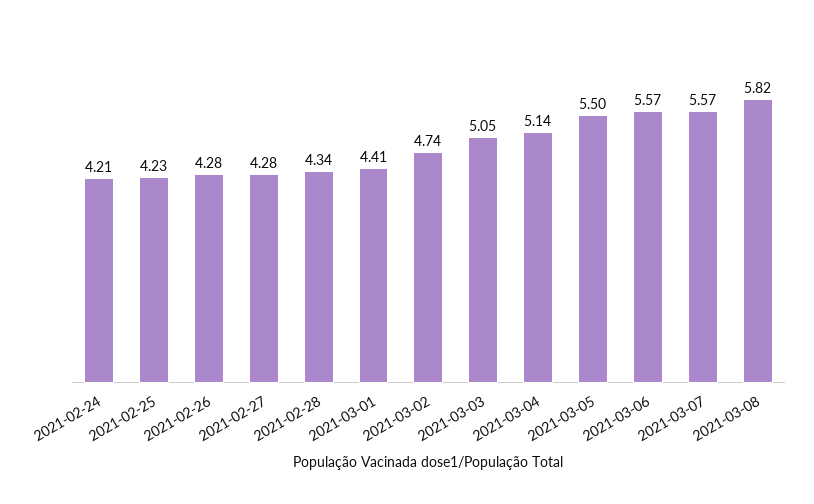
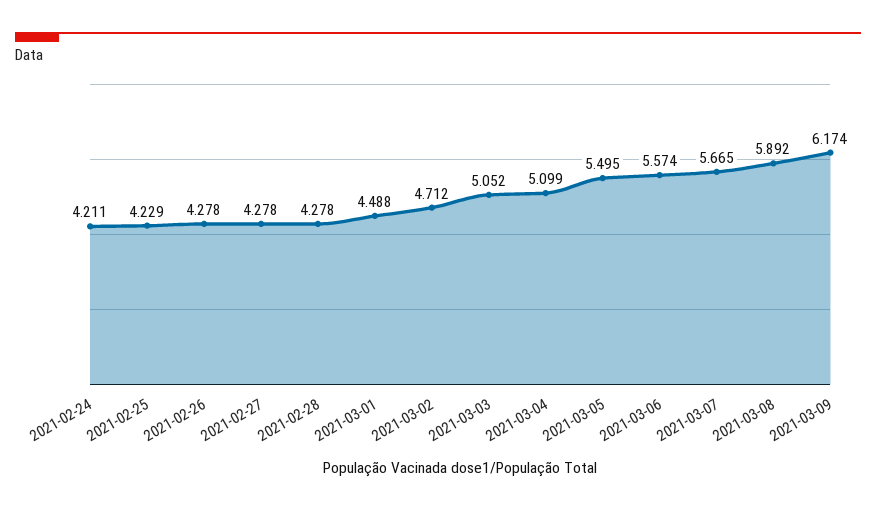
2021-02-28: 4.34 -> 4.278
2021-03-01: 4.41 -> 4.488
2021-03-02: 4.74 -> 4.712
2021-03-04: 5.14 -> 5.099
2021-03-07: 5.57 -> 5.665
2021-03-08: 5.82 -> 5.892
2021-03-09: none -> 6.174

